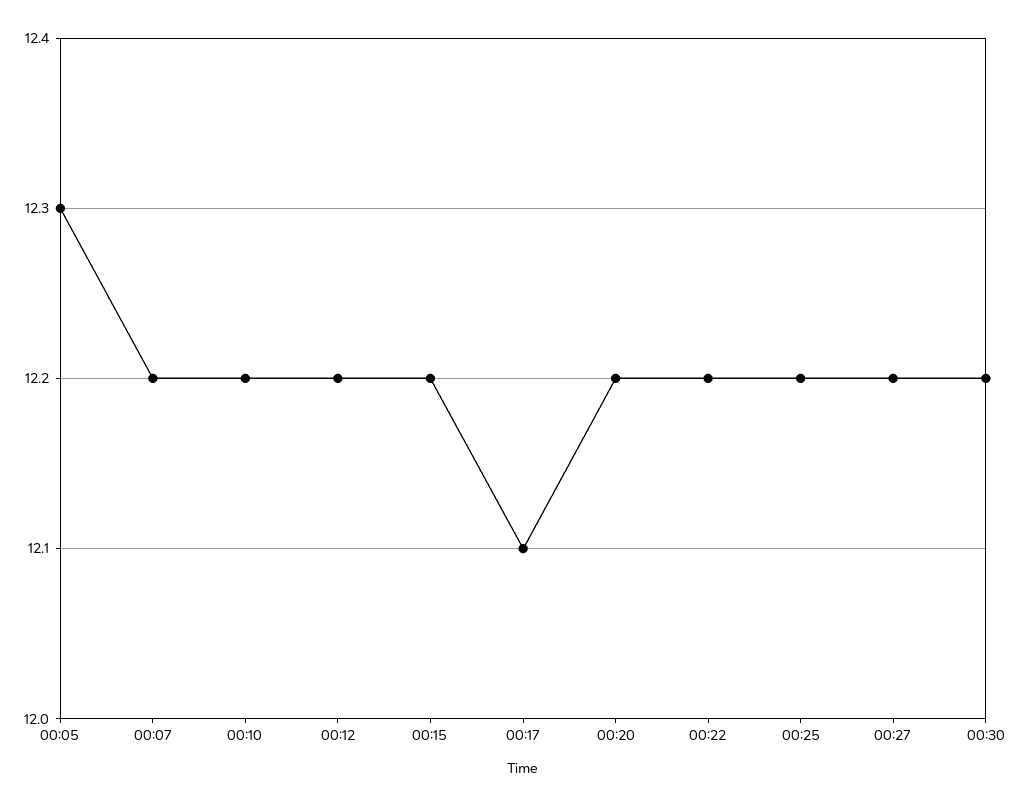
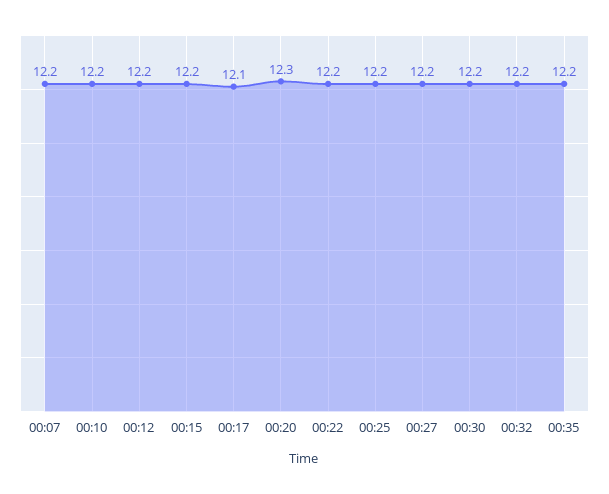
00:05: 12.3 -> none
00:20: 12.2 -> 12.3
00:32: none -> 12.2
00:35: none -> 12.2

